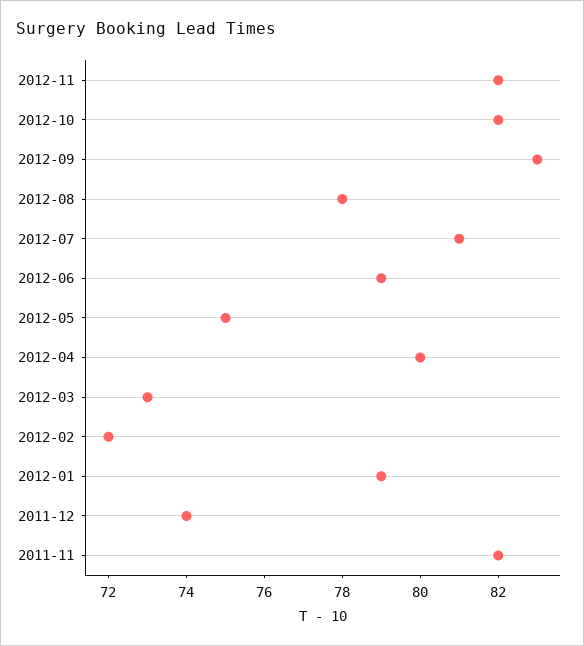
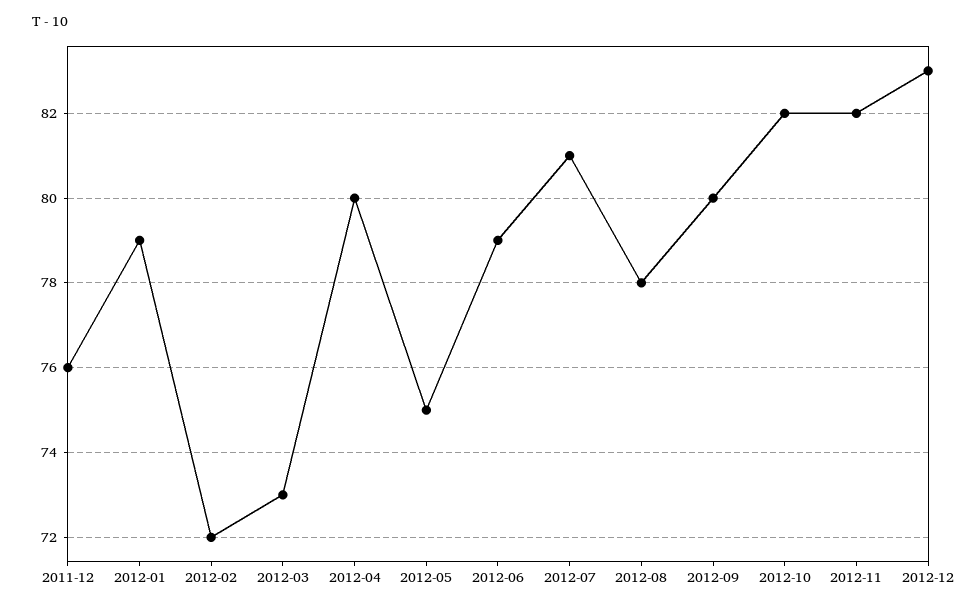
2012-09: 83 -> 80
2011-12: 74 -> 76
2011-11: 82 -> none
2012-12: none -> 83

